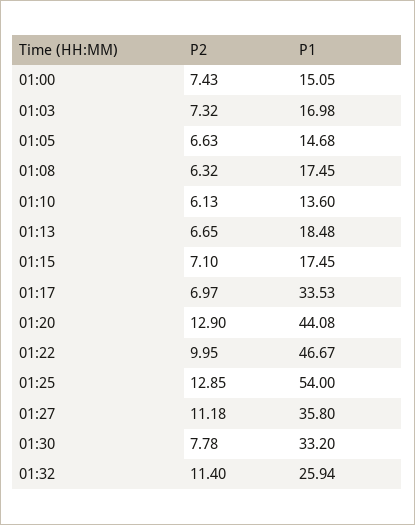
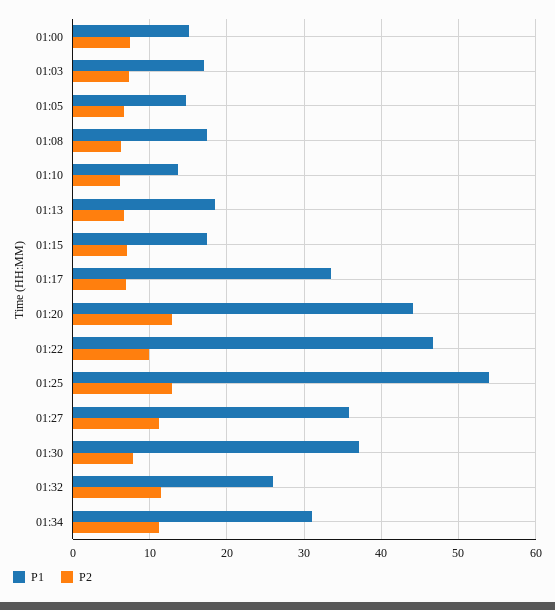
P1, 01:30: 33.2 -> 37
P1, 01:34: none -> 31
P2, 01:34: none -> 11

